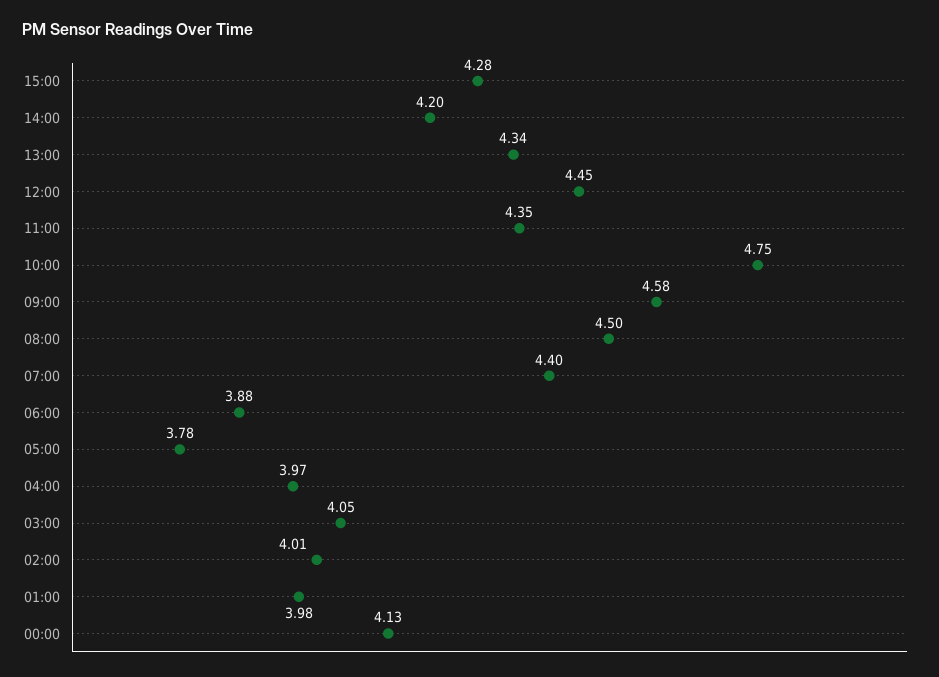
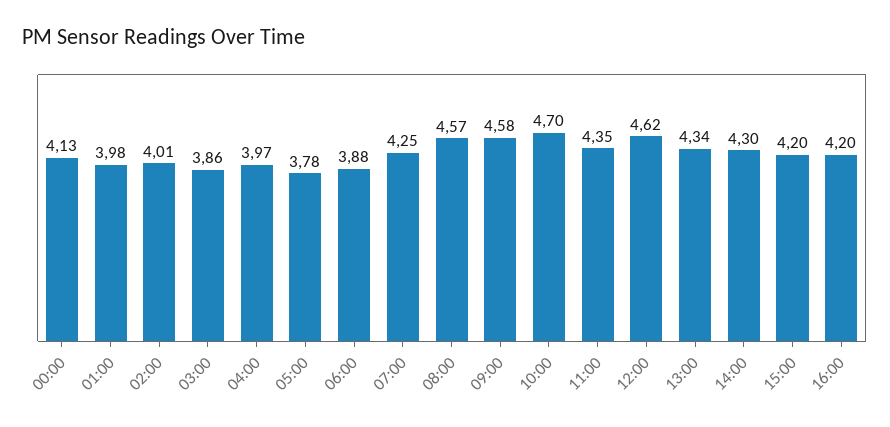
15:00: 4.28 -> 4.2
14:00: 4.2 -> 4.3
12:00: 4.45 -> 4.62
10:00: 4.75 -> 4.7
08:00: 4.5 -> 4.57
07:00: 4.4 -> 4.25
03:00: 4.05 -> 3.86
16:00: none -> 4.2

